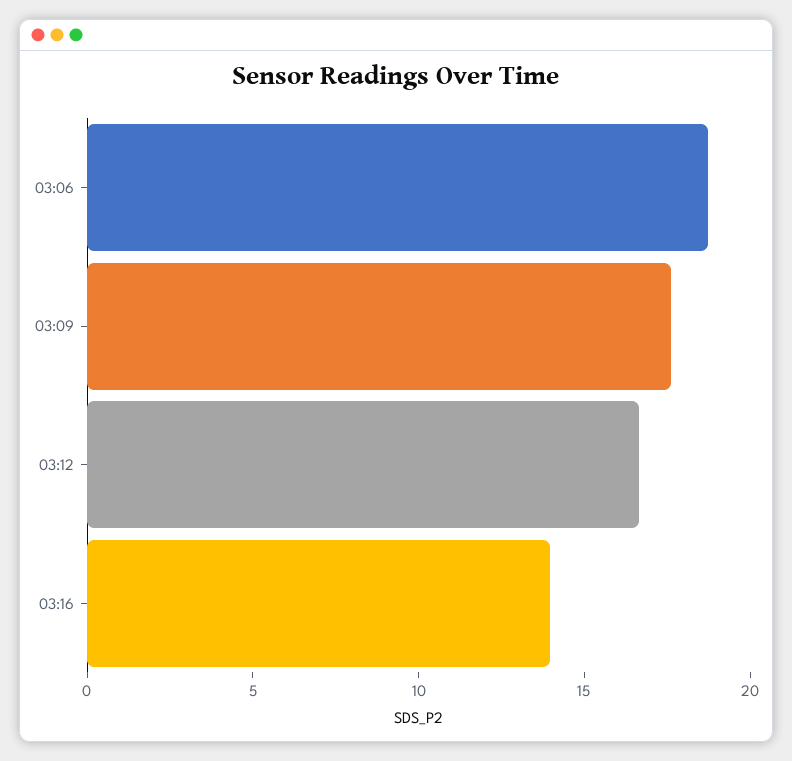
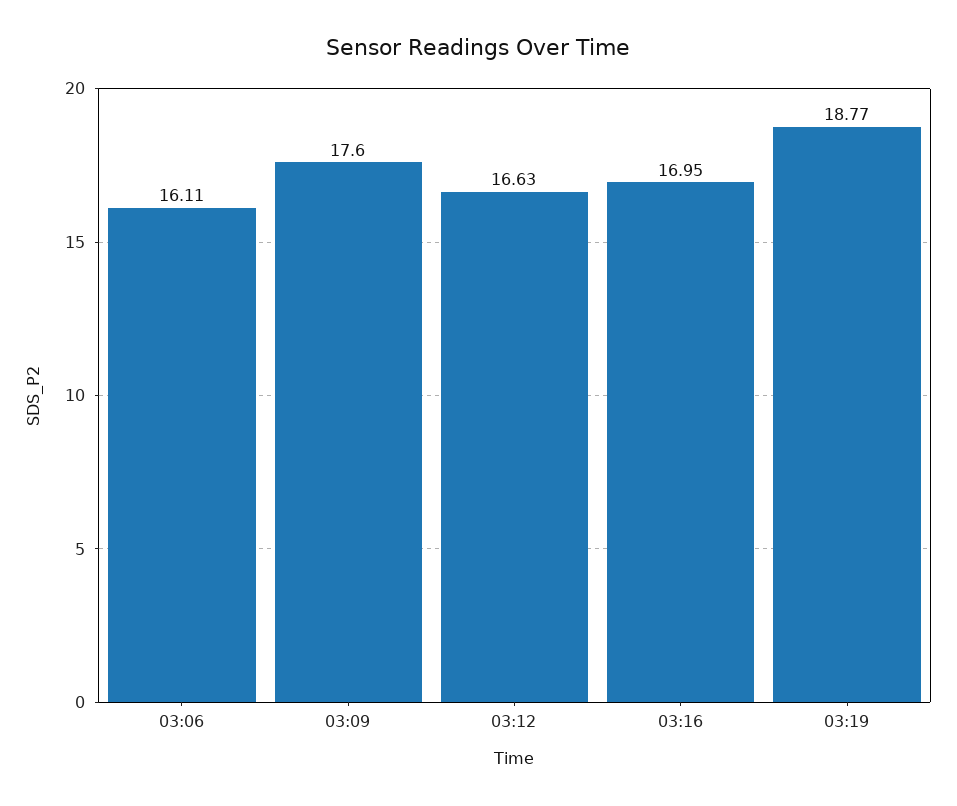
03:06: 19 -> 16.11
03:16: 14 -> 16.95
03:19: none -> 18.77

